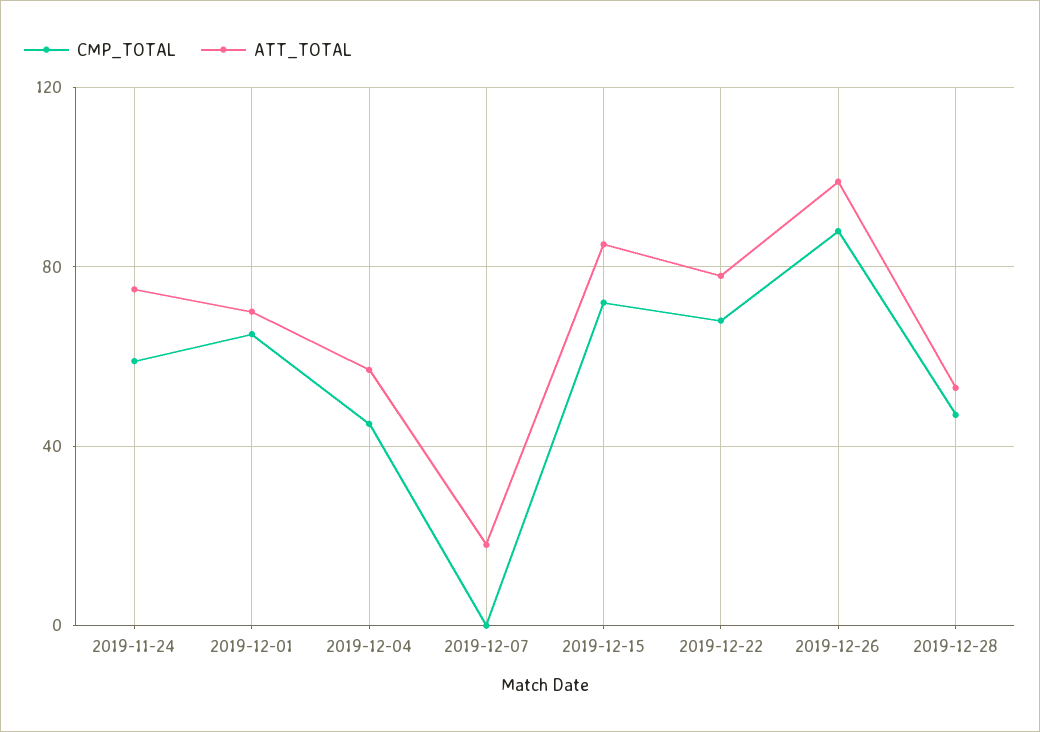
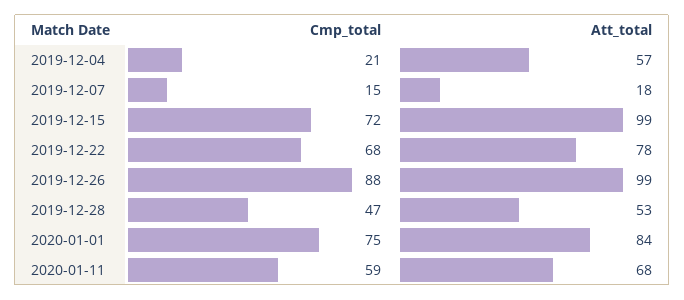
CMP_TOTAL, 2019-11-24: 60 -> none
ATT_TOTAL, 2019-11-24: 75 -> none
CMP_TOTAL, 2019-12-01: 65 -> none
ATT_TOTAL, 2019-12-01: 70 -> none
CMP_TOTAL, 2019-12-04: 45 -> 21
CMP_TOTAL, 2019-12-07: 0 -> 15
ATT_TOTAL, 2019-12-15: 85 -> 99
CMP_TOTAL, 2020-01-01: none -> 75
ATT_TOTAL, 2020-01-01: none -> 84
CMP_TOTAL, 2020-01-11: none -> 59
ATT_TOTAL, 2020-01-11: none -> 68

